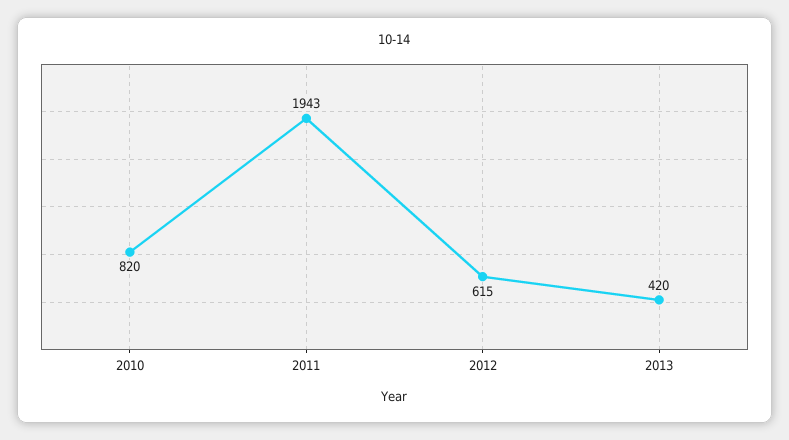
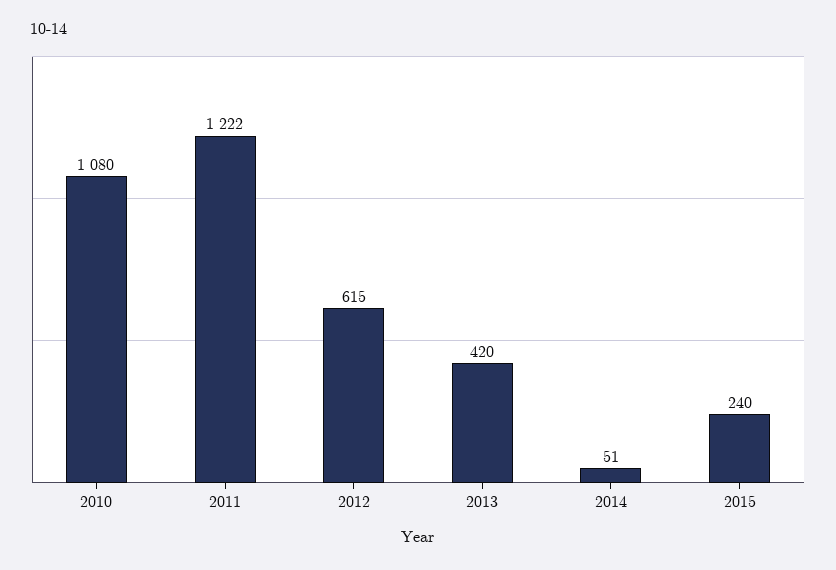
2010: 820 -> 1080
2011: 1943 -> 1222
2014: none -> 51
2015: none -> 240

